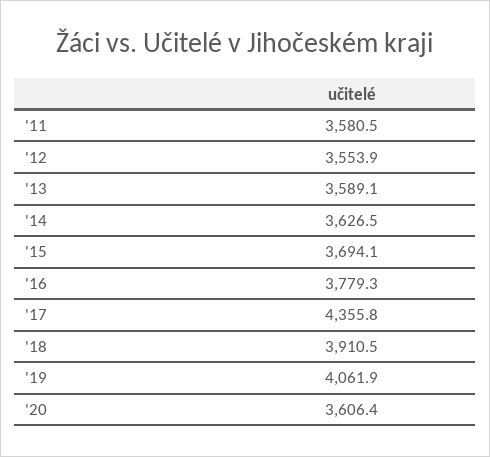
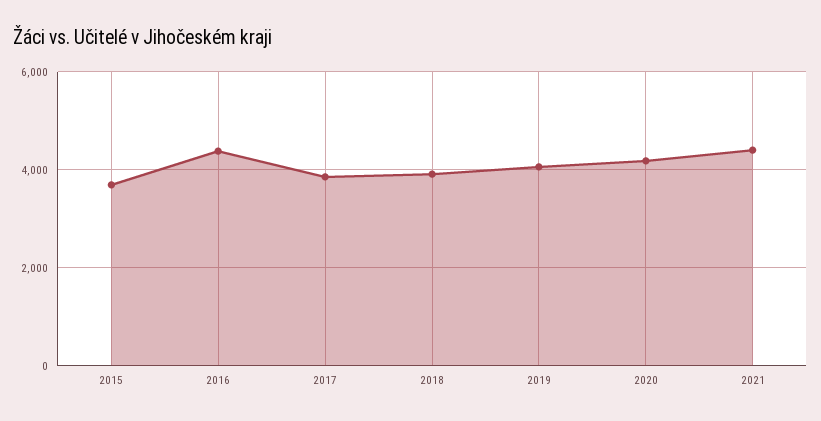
'11: 3580.5 -> none
'12: 3553.9 -> none
'13: 3589.1 -> none
'14: 3626.5 -> none
'16: 3779.3 -> 4400
'17: 4355.8 -> 3800
'20: 3606.4 -> 4200
2021: none -> 4400

